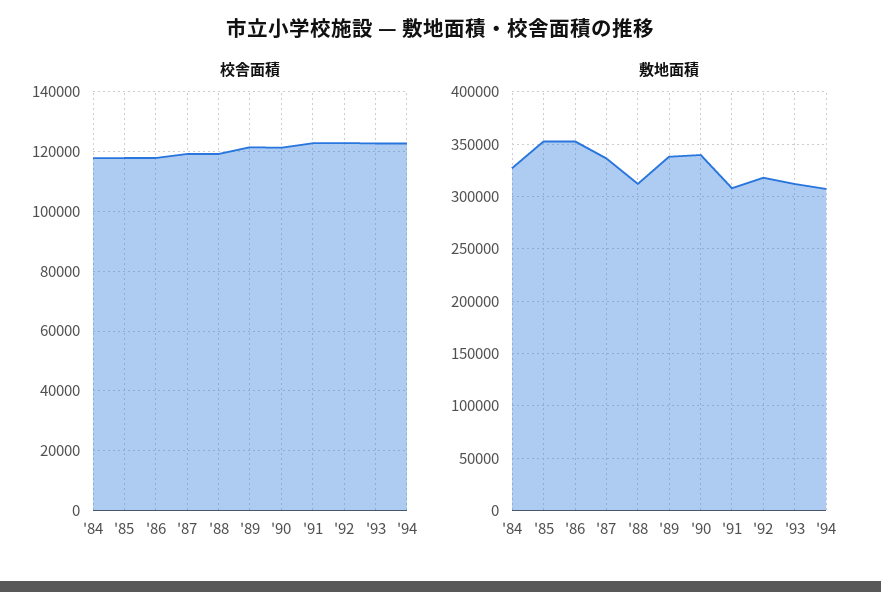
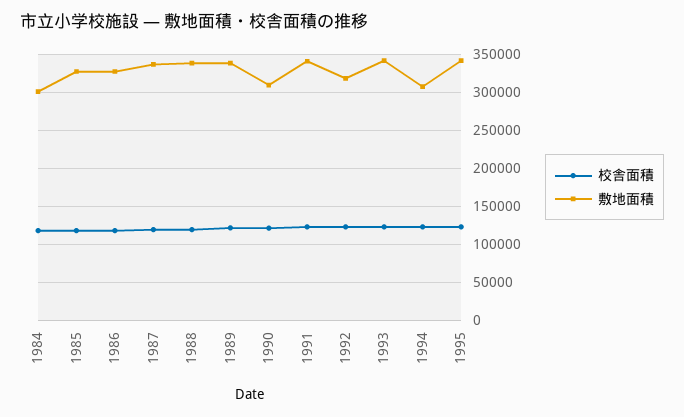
敷地面積, '84: 330000 -> 300000
敷地面積, '85: 350000 -> 330000
敷地面積, '86: 350000 -> 330000
敷地面積, '88: 310000 -> 340000
敷地面積, '90: 340000 -> 310000
敷地面積, '91: 310000 -> 340000
敷地面積, '93: 310000 -> 340000
校舎面積, 1995: none -> 120000
敷地面積, 1995: none -> 340000

